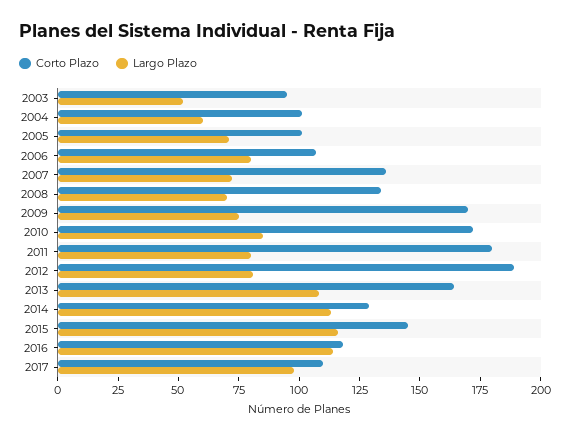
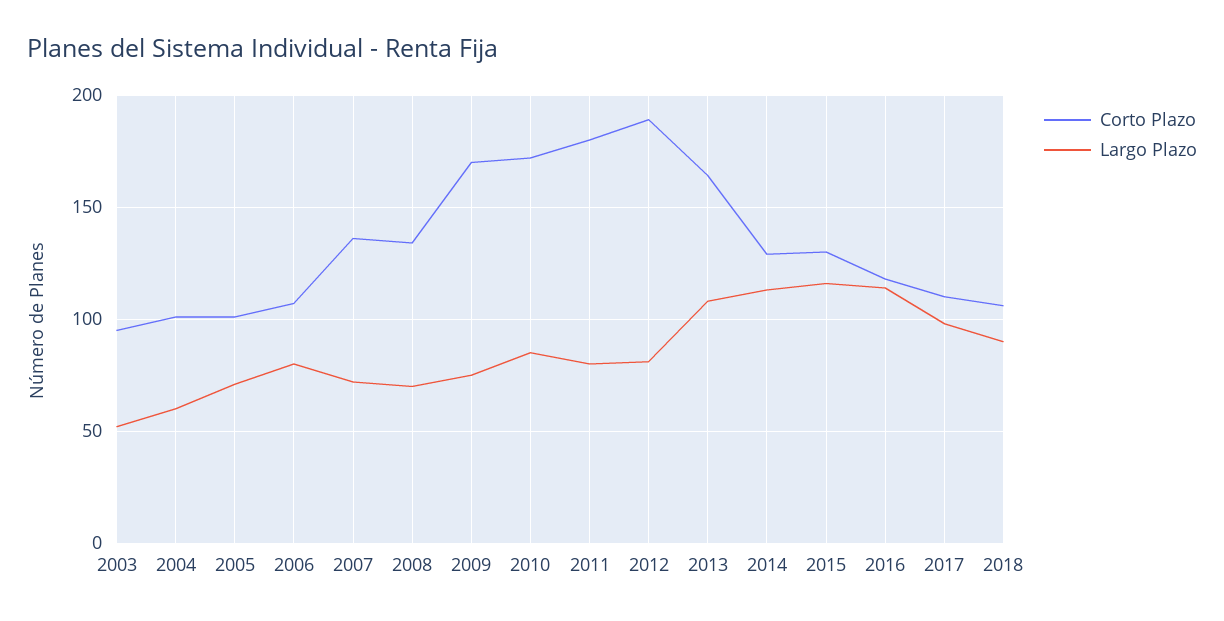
Corto Plazo, 2015: 145 -> 130
Corto Plazo, 2018: none -> 105
Largo Plazo, 2018: none -> 90

